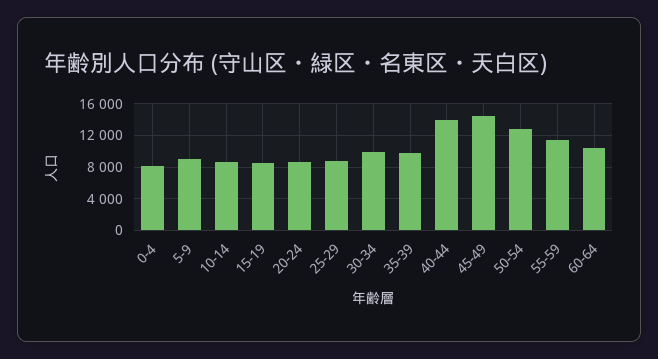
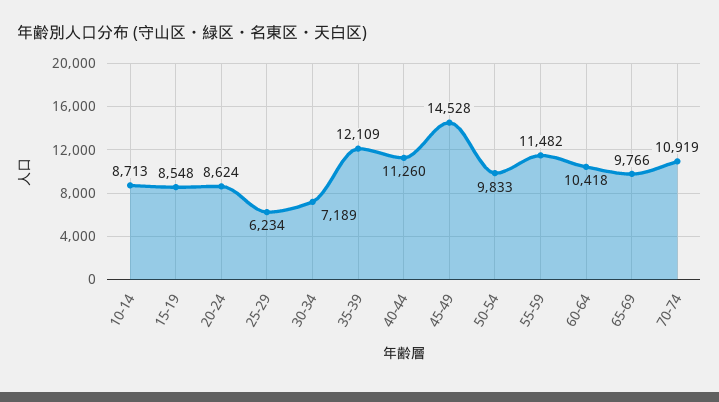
0-4: 8000 -> none
5-9: 9000 -> none
25-29: 9000 -> 6234
30-34: 10000 -> 7189
35-39: 10000 -> 12109
40-44: 14000 -> 11260
50-54: 13000 -> 9833
65-69: none -> 9766
70-74: none -> 10919

